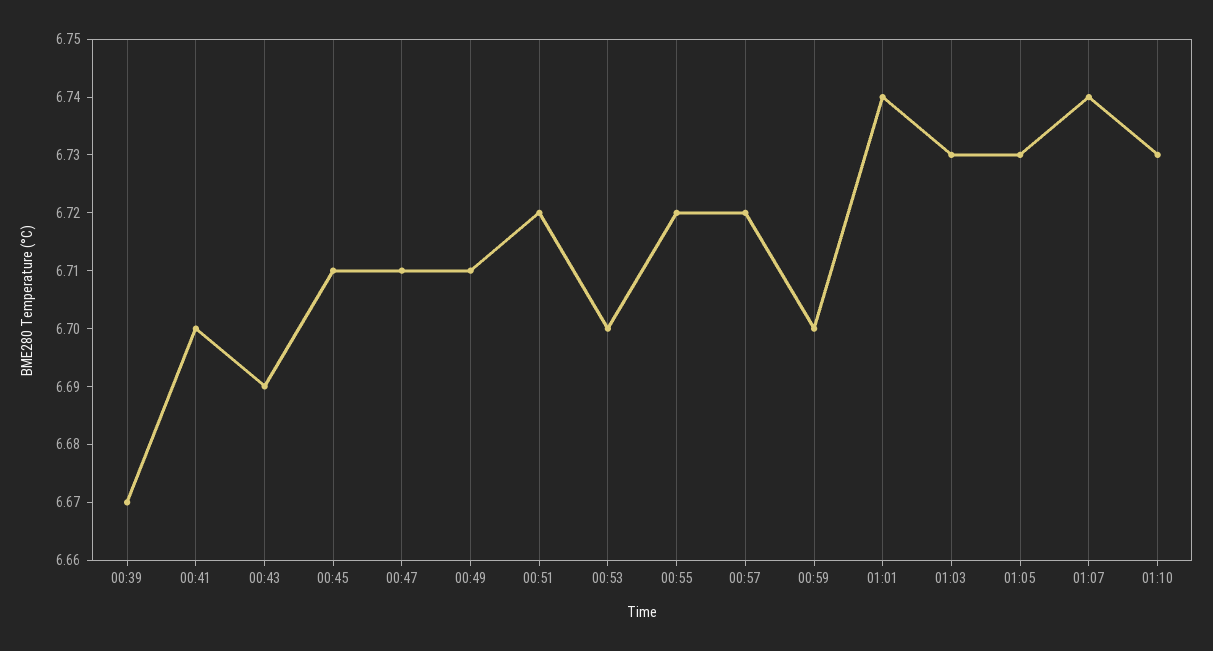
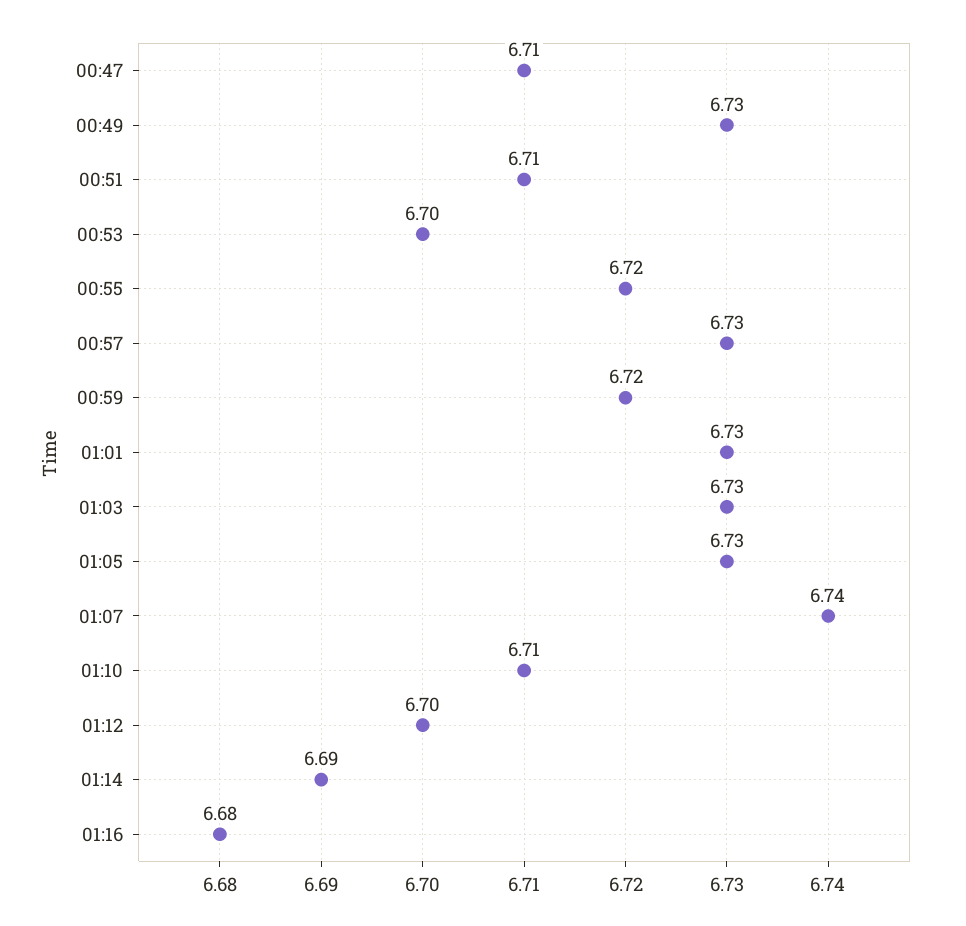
00:39: 6.67 -> none
00:41: 6.7 -> none
00:43: 6.69 -> none
00:45: 6.71 -> none
00:49: 6.71 -> 6.73
00:51: 6.72 -> 6.71
00:57: 6.72 -> 6.73
00:59: 6.7 -> 6.72
01:01: 6.74 -> 6.73
01:10: 6.73 -> 6.71
01:12: none -> 6.7
01:14: none -> 6.69
01:16: none -> 6.68

